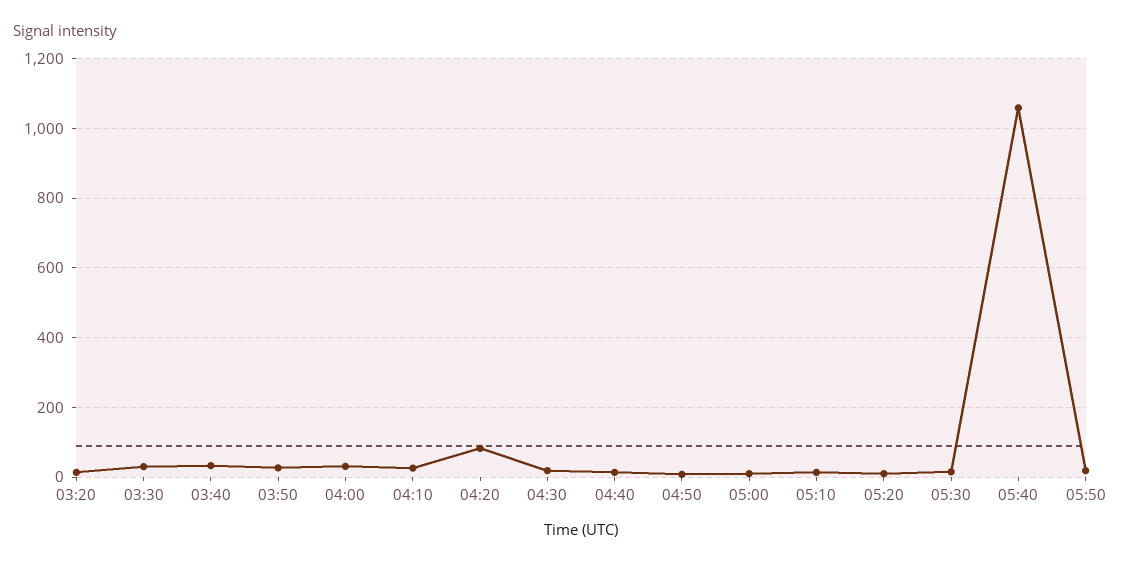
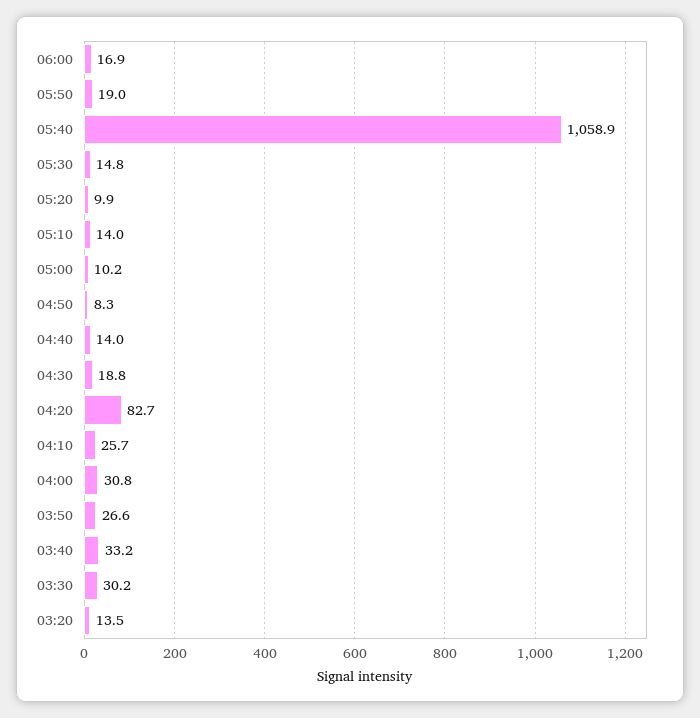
06:00: none -> 16.9

